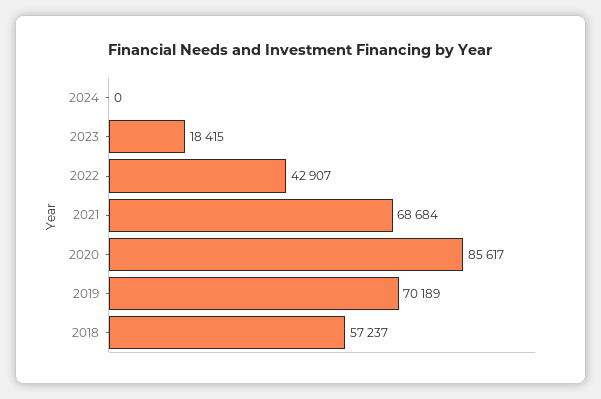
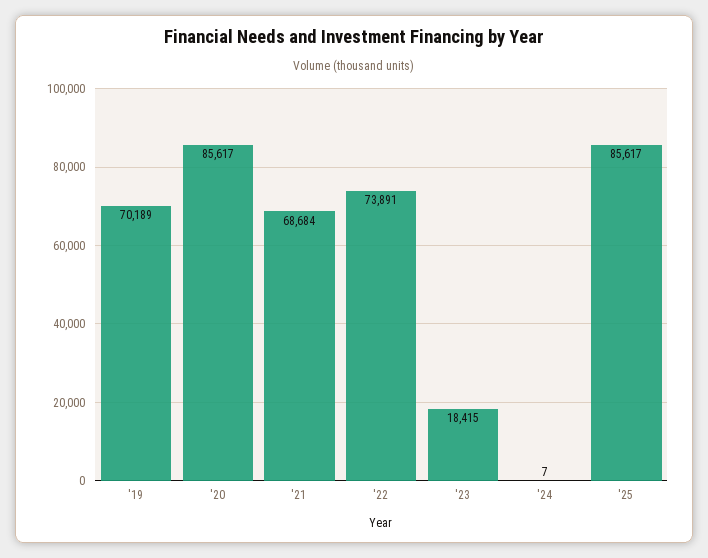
2024: 0 -> 7
2022: 42907 -> 73891
2018: 57237 -> none
'25: none -> 85617

